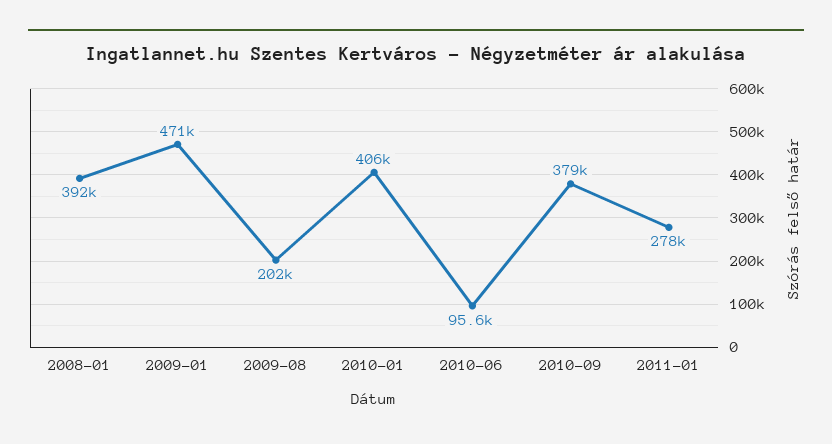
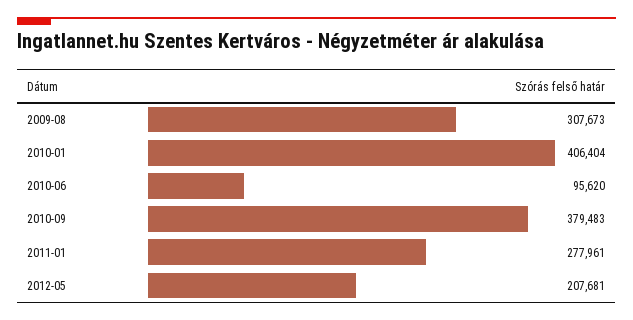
2008-01: 392000 -> none
2009-01: 471000 -> none
2009-08: 202000 -> 307673
2012-05: none -> 207681

